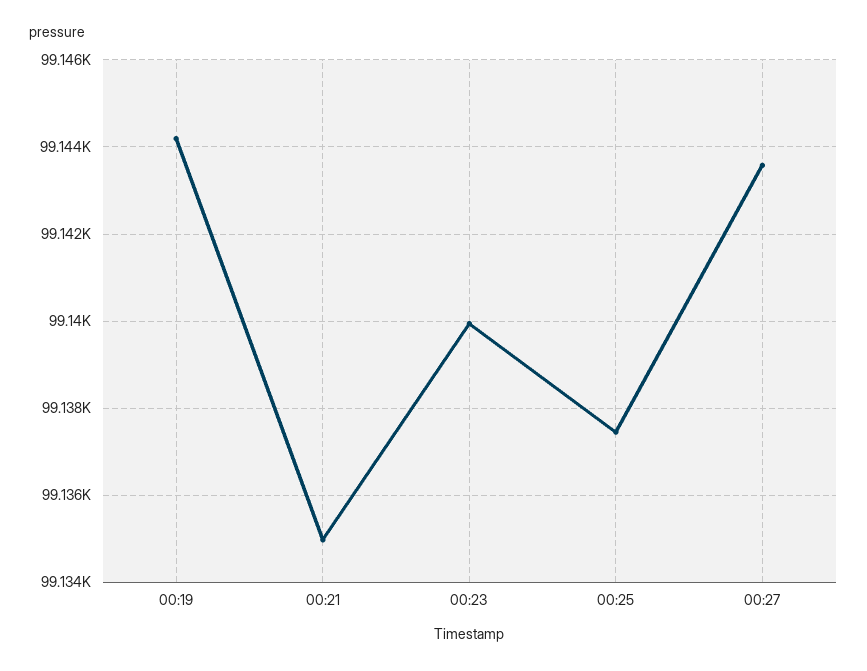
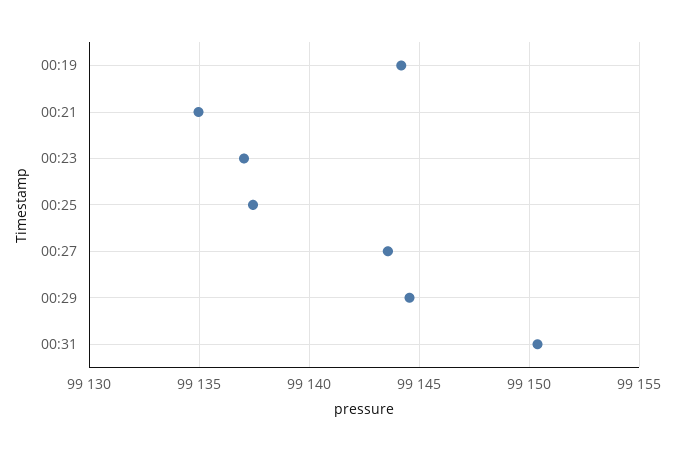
00:23: 99140 -> 99137
00:29: none -> 99144.5
00:31: none -> 99150.5

